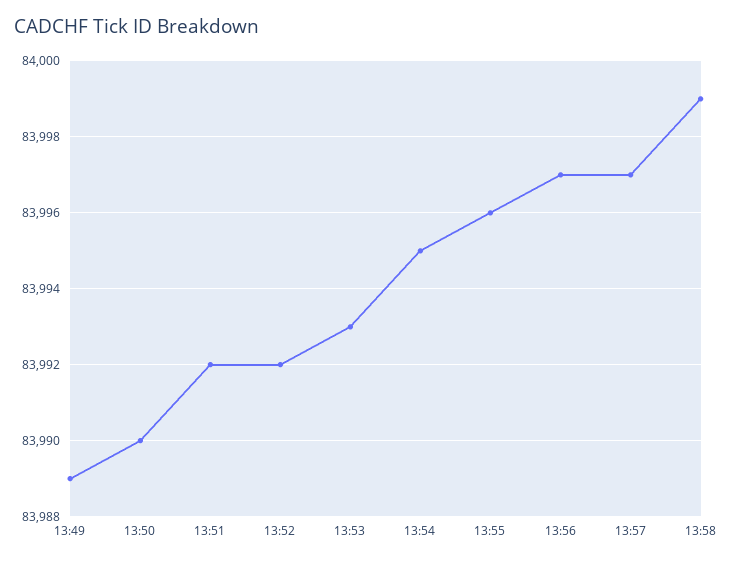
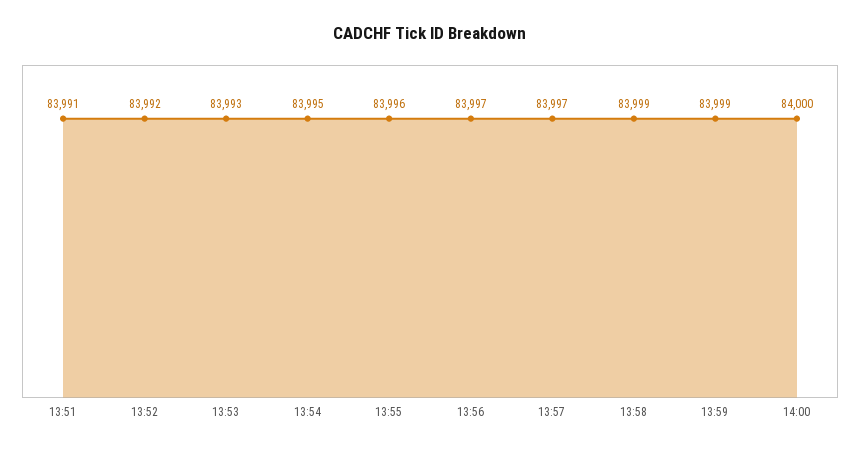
13:49: 83989 -> none
13:50: 83990 -> none
13:51: 83992 -> 83991
13:59: none -> 83999
14:00: none -> 84000

